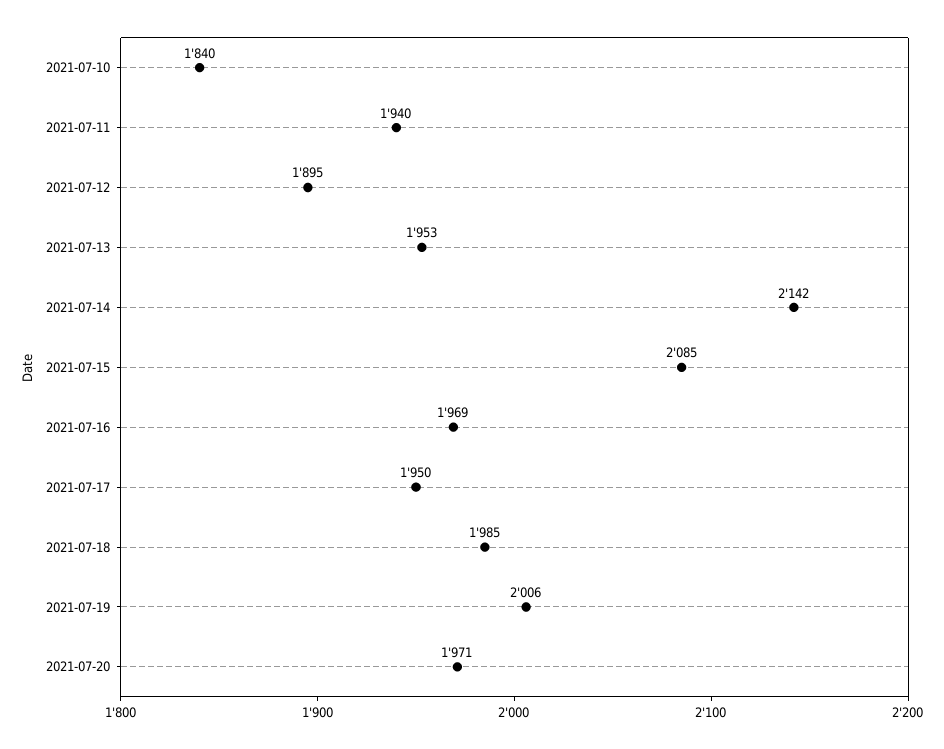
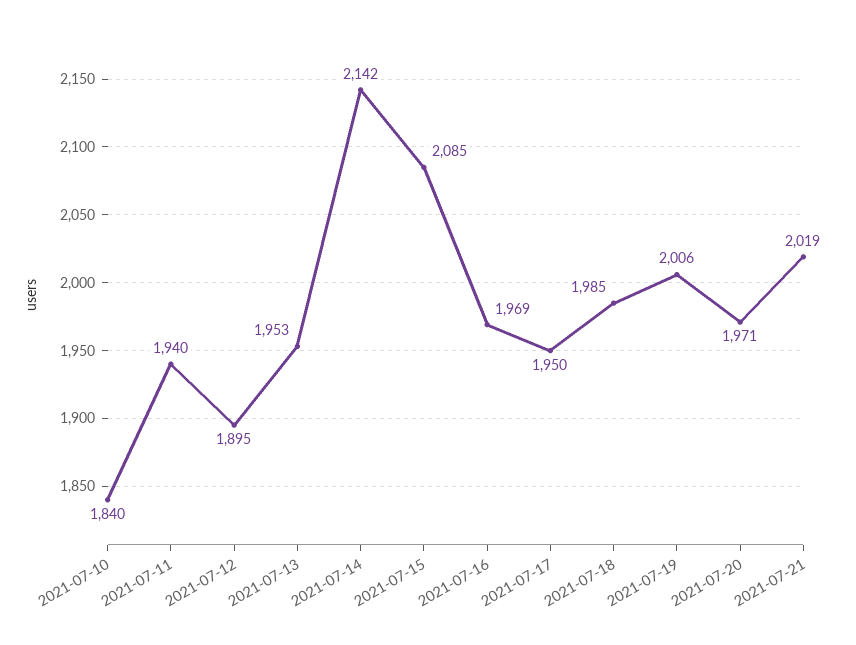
2021-07-21: none -> 2019

